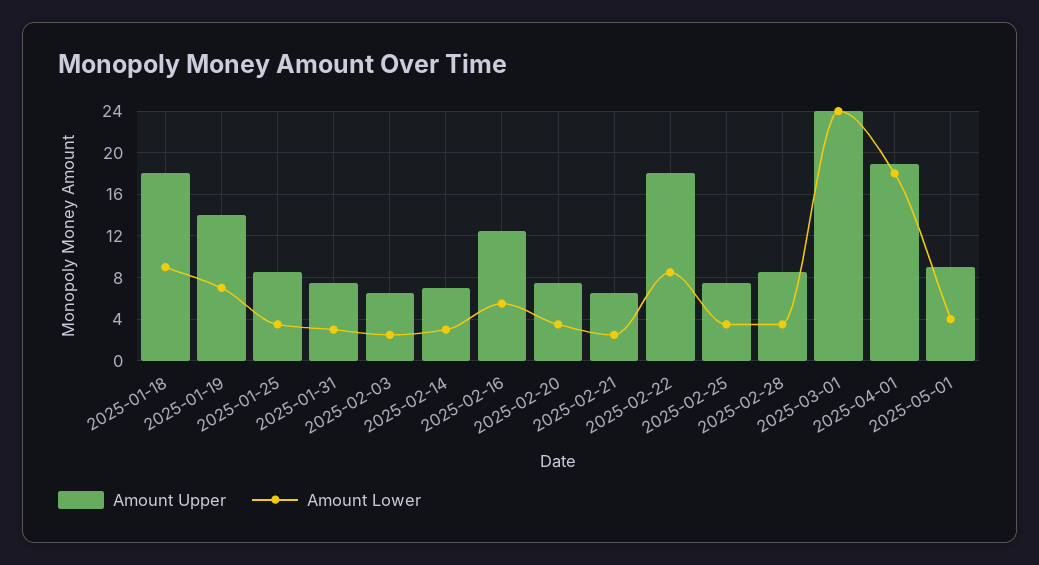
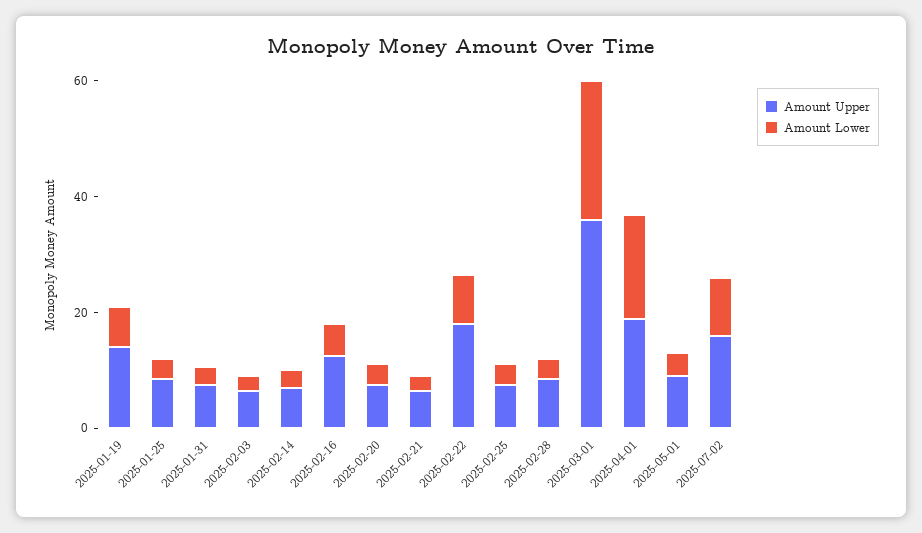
Amount Upper, 2025-01-18: 18 -> none
Amount Lower, 2025-01-18: 9 -> none
Amount Upper, 2025-03-01: 24 -> 35
Amount Upper, 2025-07-02: none -> 15
Amount Lower, 2025-07-02: none -> 10

